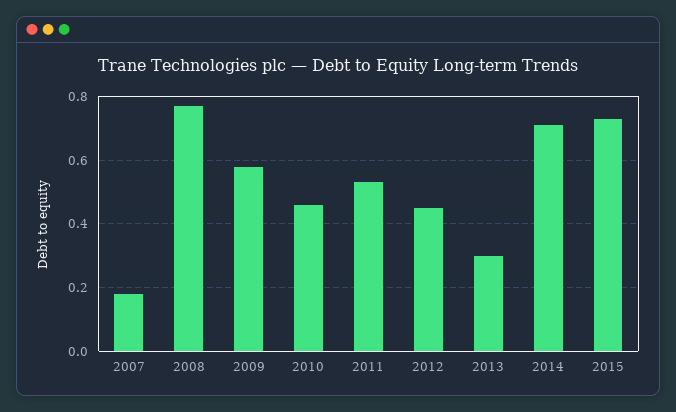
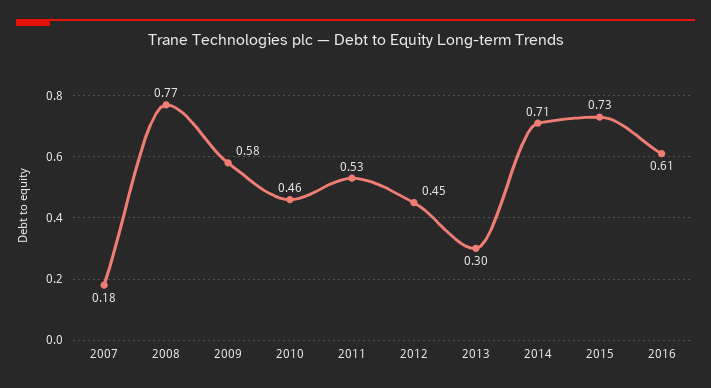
2016: none -> 0.61

